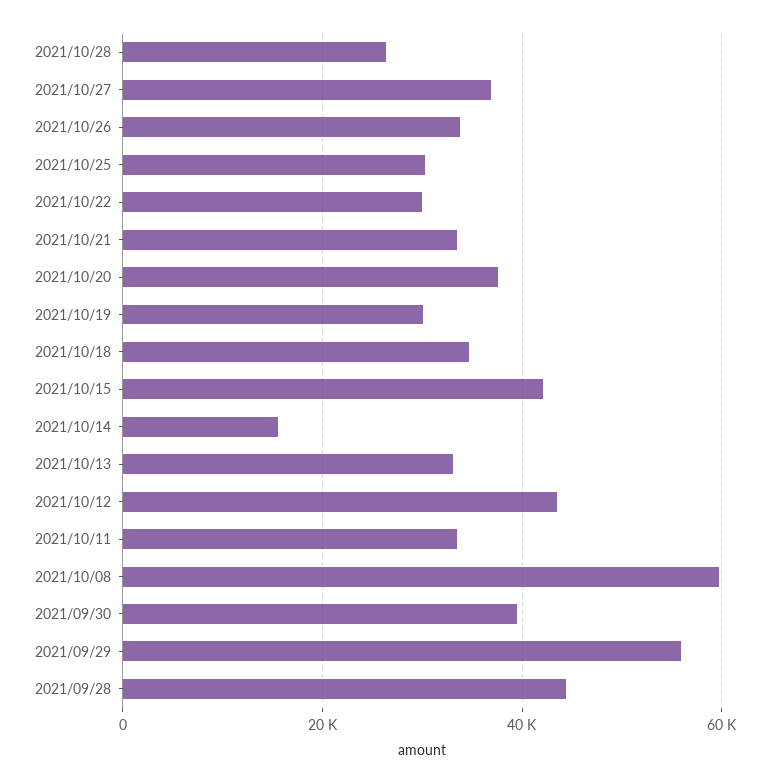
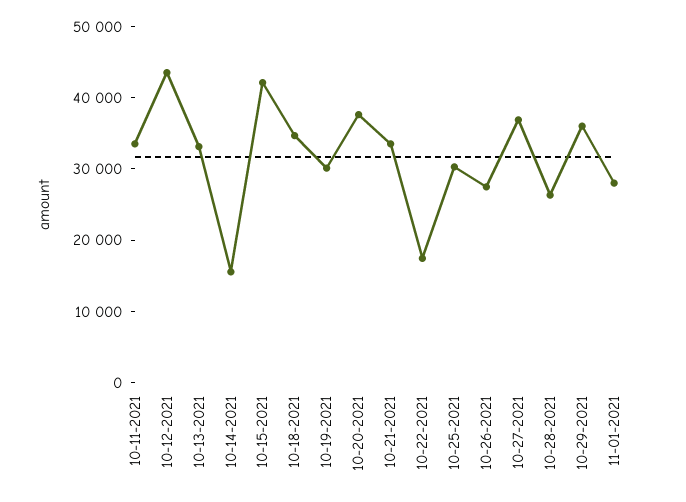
2021/10/26: 34000 -> 28000
2021/10/22: 30000 -> 18000
2021/10/08: 60000 -> none
2021/09/30: 40000 -> none
2021/09/29: 56000 -> none
2021/09/28: 44000 -> none
10-29-2021: none -> 36000
11-01-2021: none -> 28000

